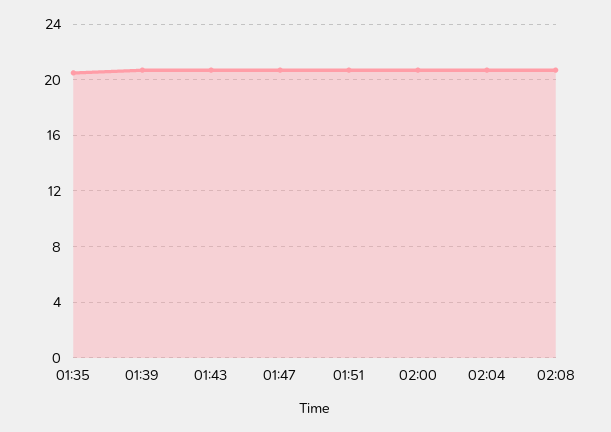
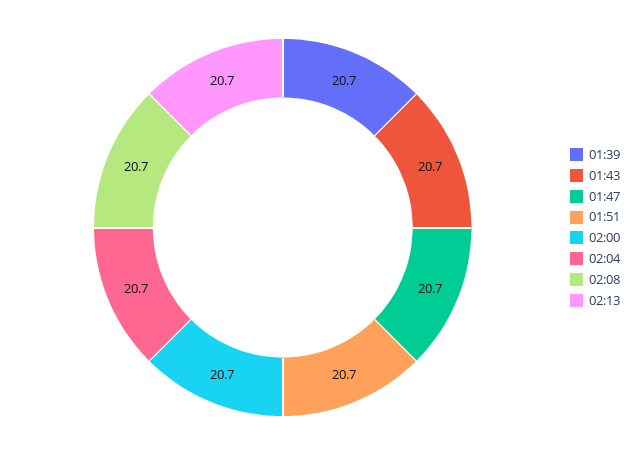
01:35: 20.5 -> none
02:13: none -> 20.7

